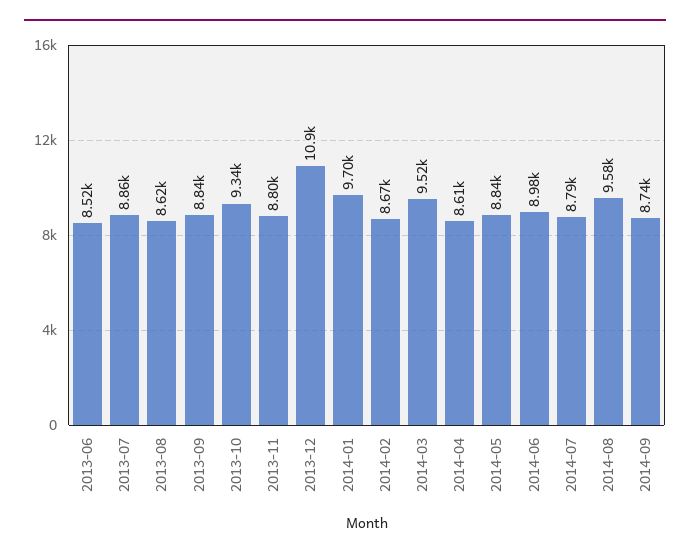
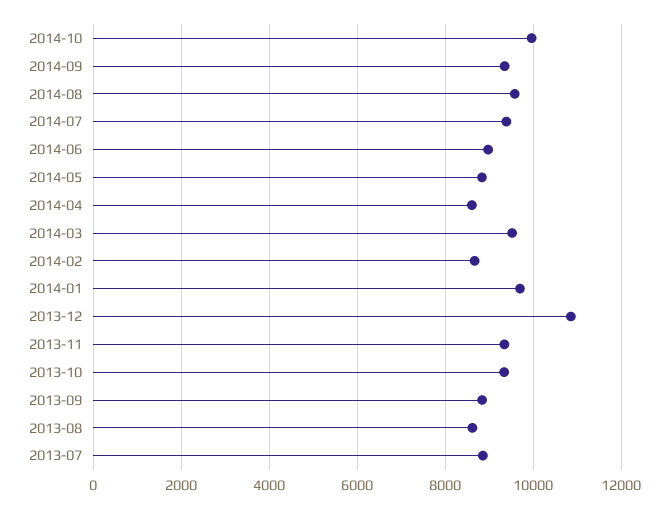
2013-06: 8520 -> none
2013-11: 8800 -> 9400
2014-07: 8790 -> 9400
2014-09: 8740 -> 9400
2014-10: none -> 10000

